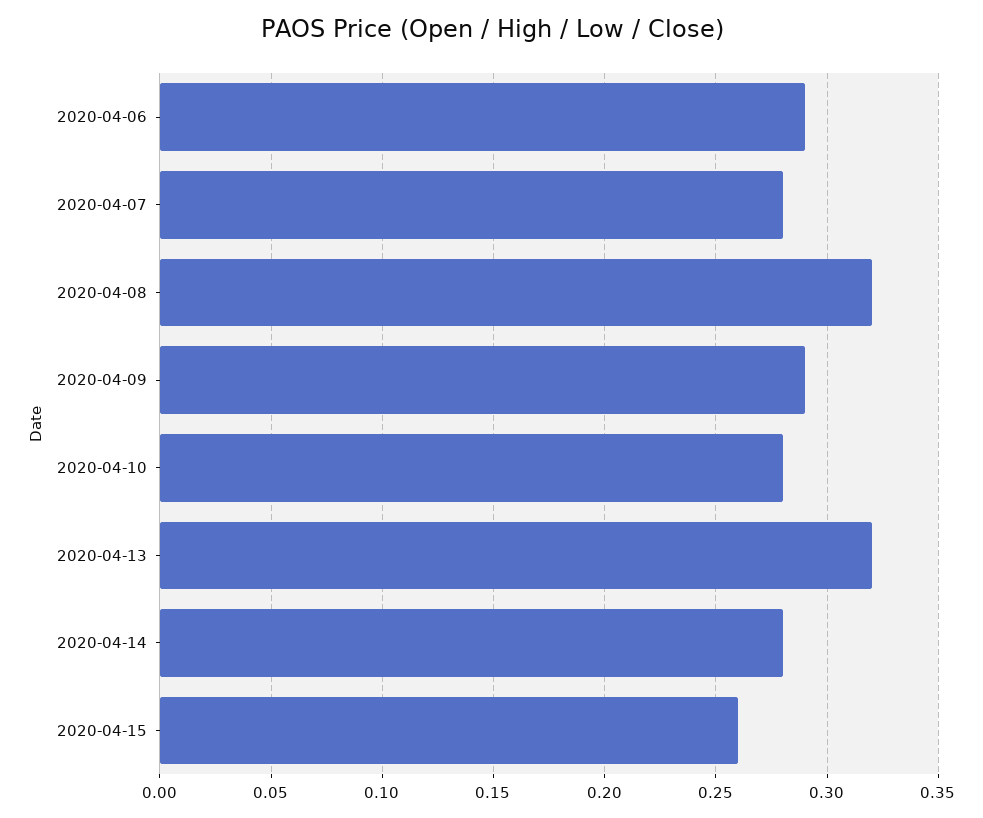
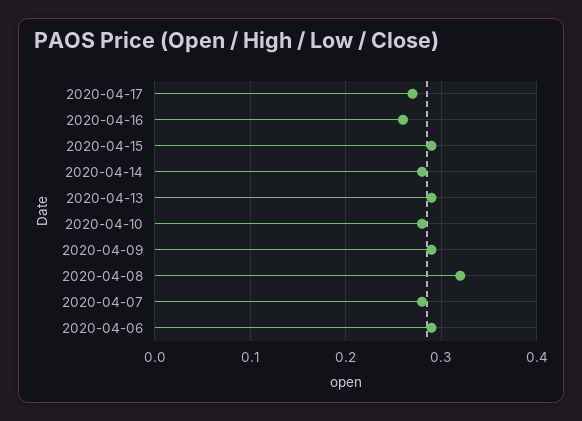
2020-04-13: 0.32 -> 0.29
2020-04-15: 0.26 -> 0.29
2020-04-17: none -> 0.27
2020-04-16: none -> 0.26

